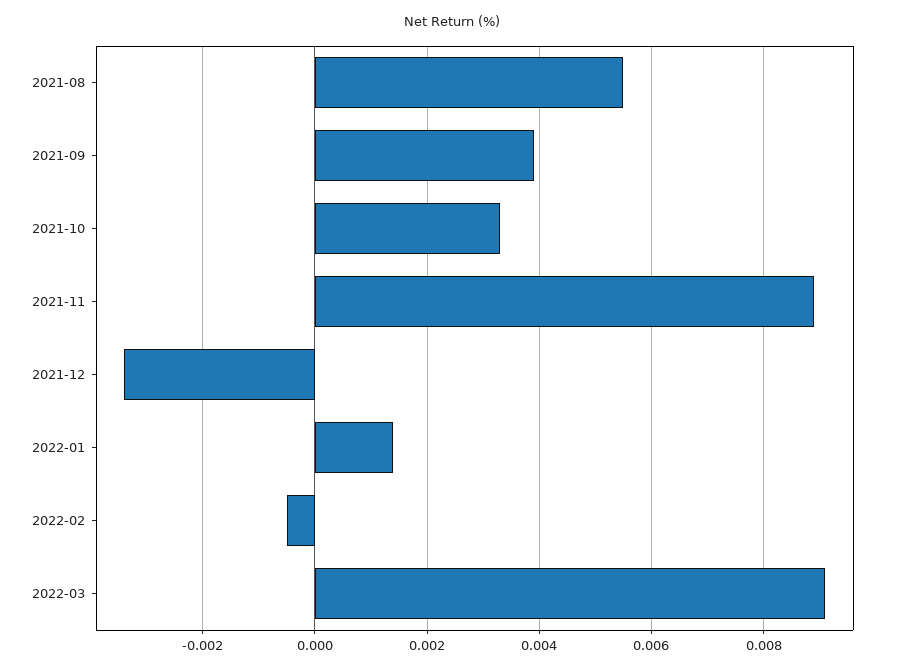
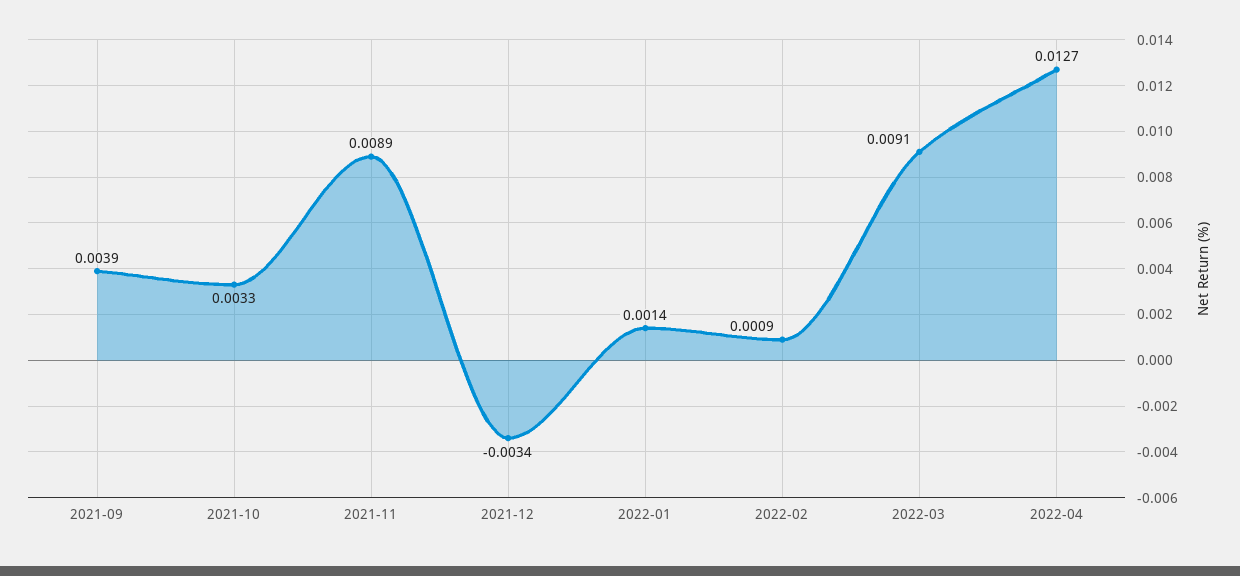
2021-08: 0.0055 -> none
2022-02: -0.0005 -> 0.0009
2022-04: none -> 0.0127

